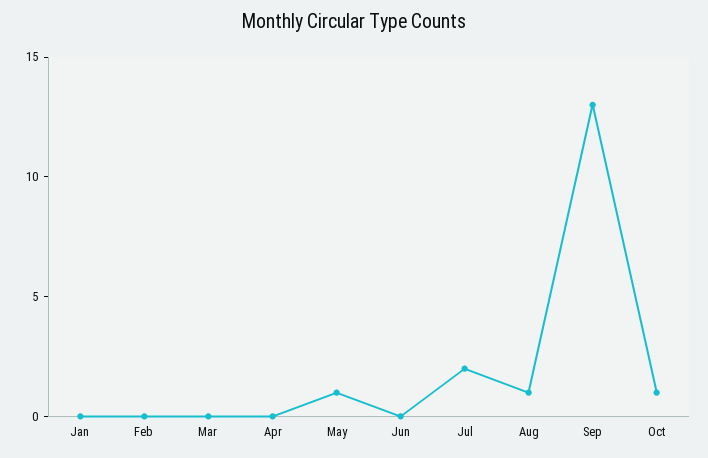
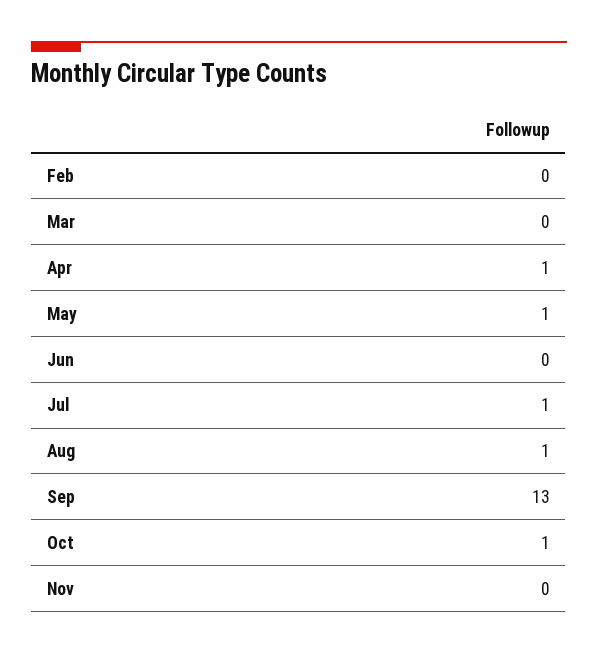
Jan: 0 -> none
Apr: 0 -> 1
Jul: 2 -> 1
Nov: none -> 0

